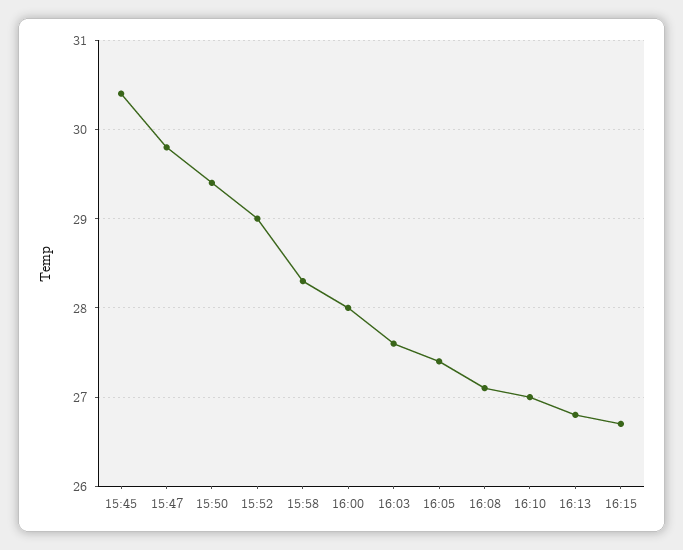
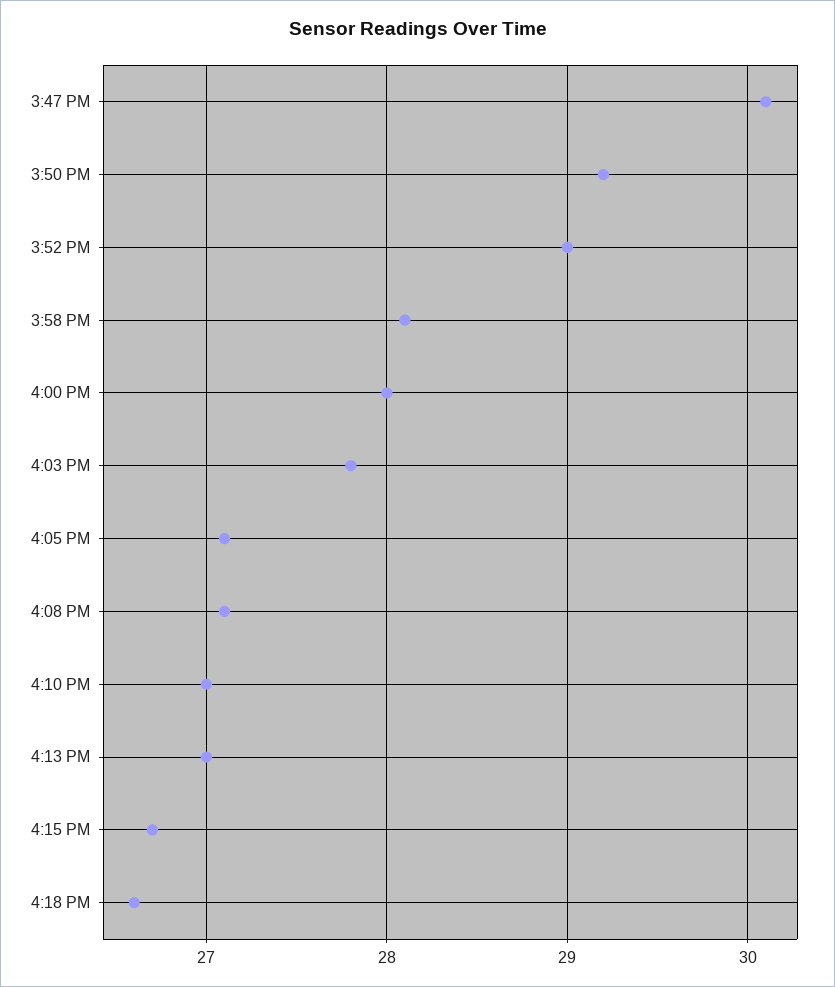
15:45: 30.4 -> none
15:47: 29.8 -> 30.1
15:50: 29.4 -> 29.2
15:58: 28.3 -> 28.1
16:03: 27.6 -> 27.8
16:05: 27.4 -> 27.1
16:13: 26.8 -> 27
4:18 PM: none -> 26.6

